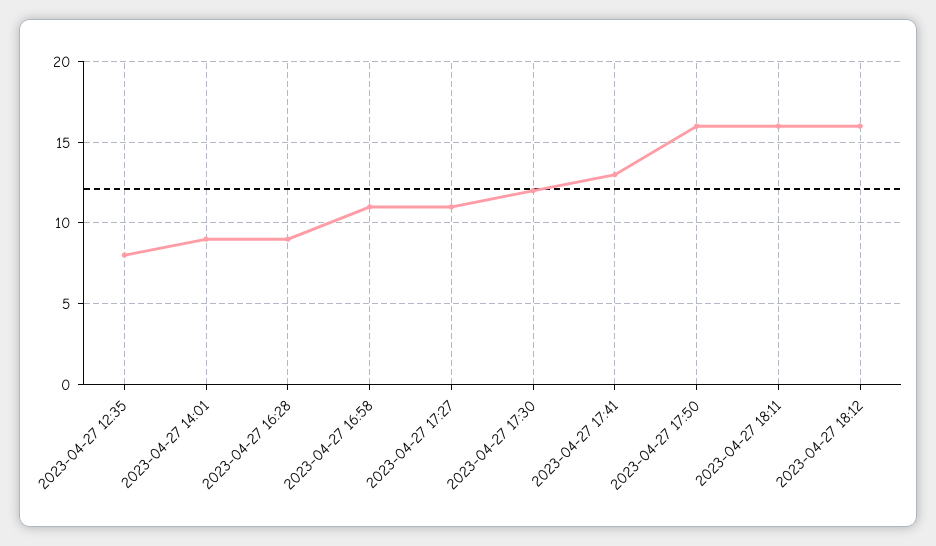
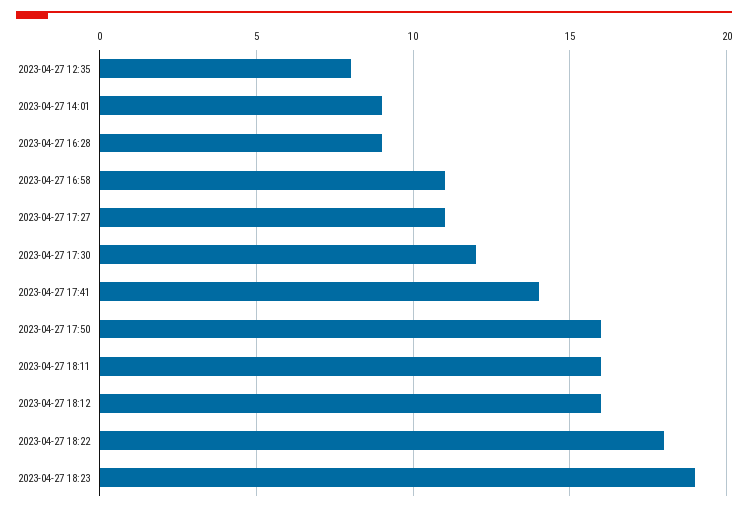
2023-04-27 17:41: 13 -> 14
2023-04-27 18:22: none -> 18
2023-04-27 18:23: none -> 19

